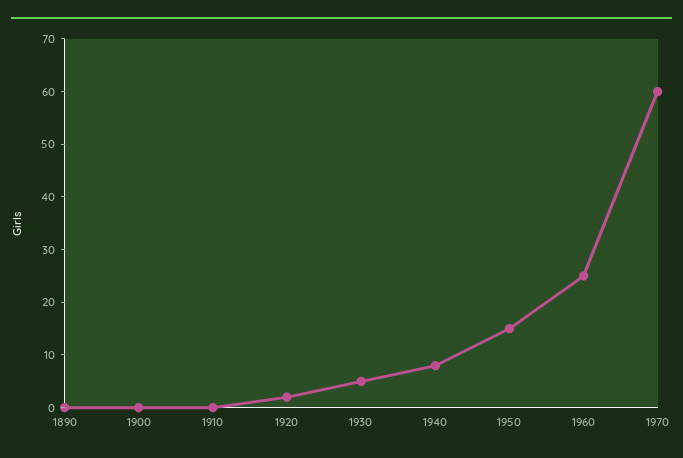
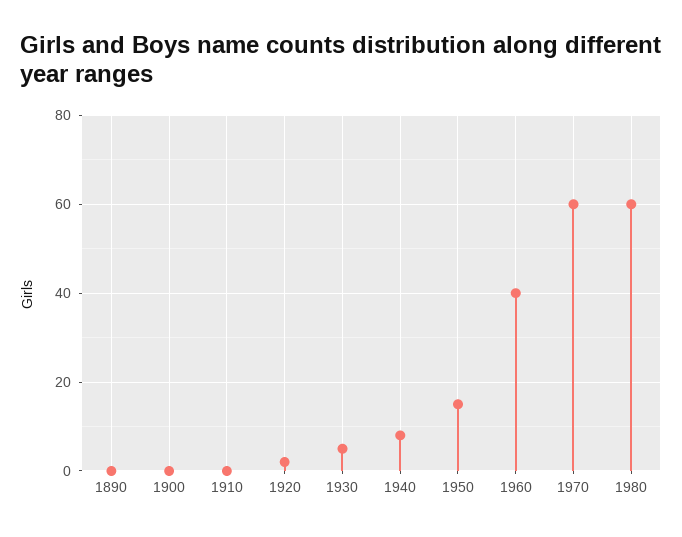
1960: 25 -> 40
1980: none -> 60

